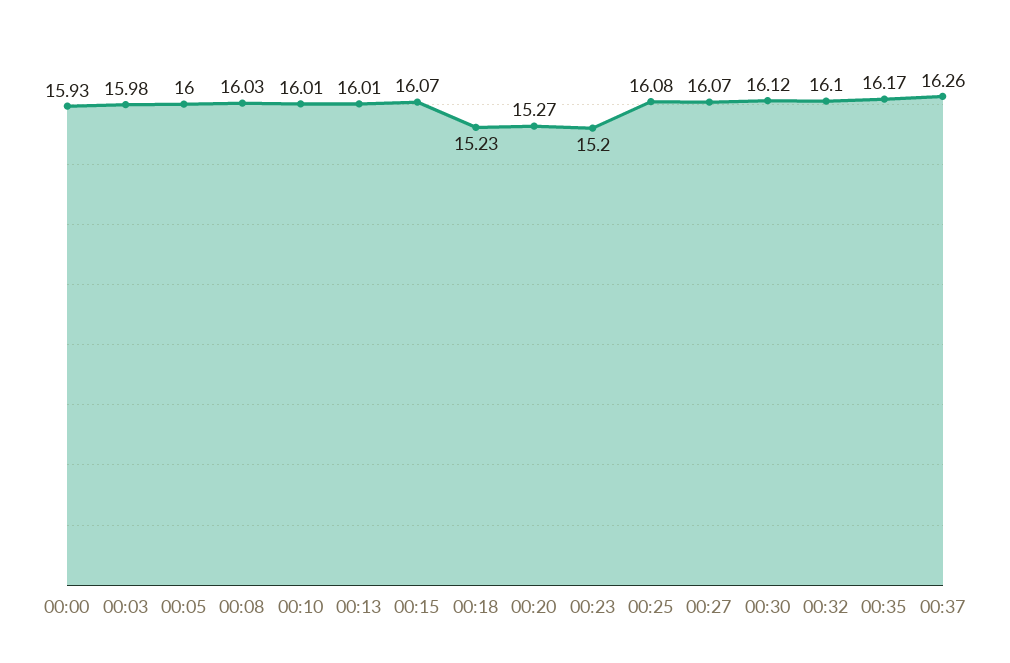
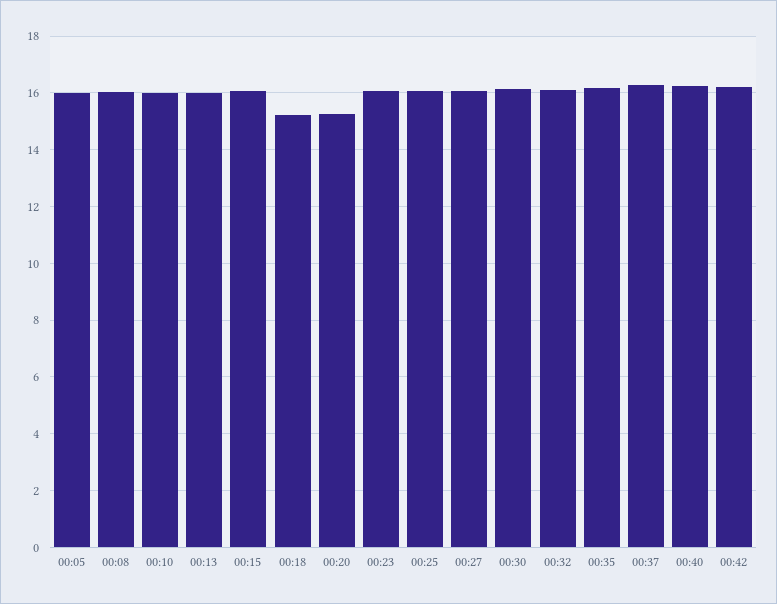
00:00: 15.93 -> none
00:03: 15.98 -> none
00:23: 15.2 -> 16
00:40: none -> 16.25
00:42: none -> 16.25

